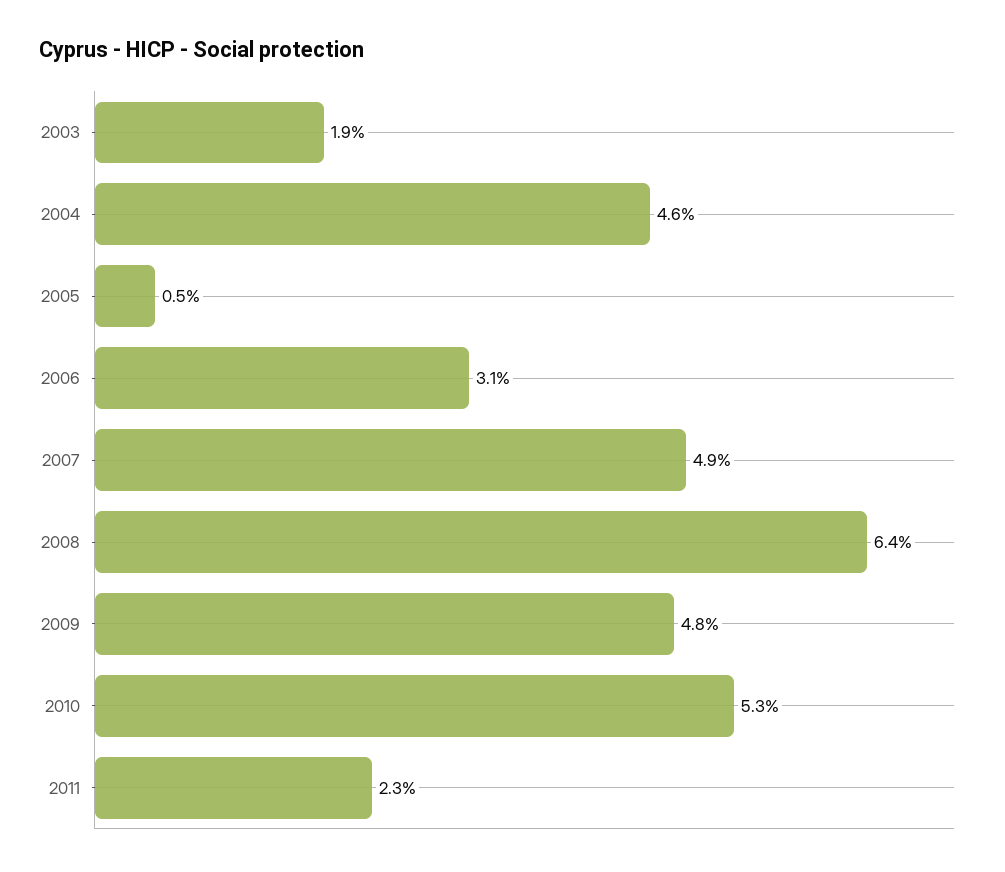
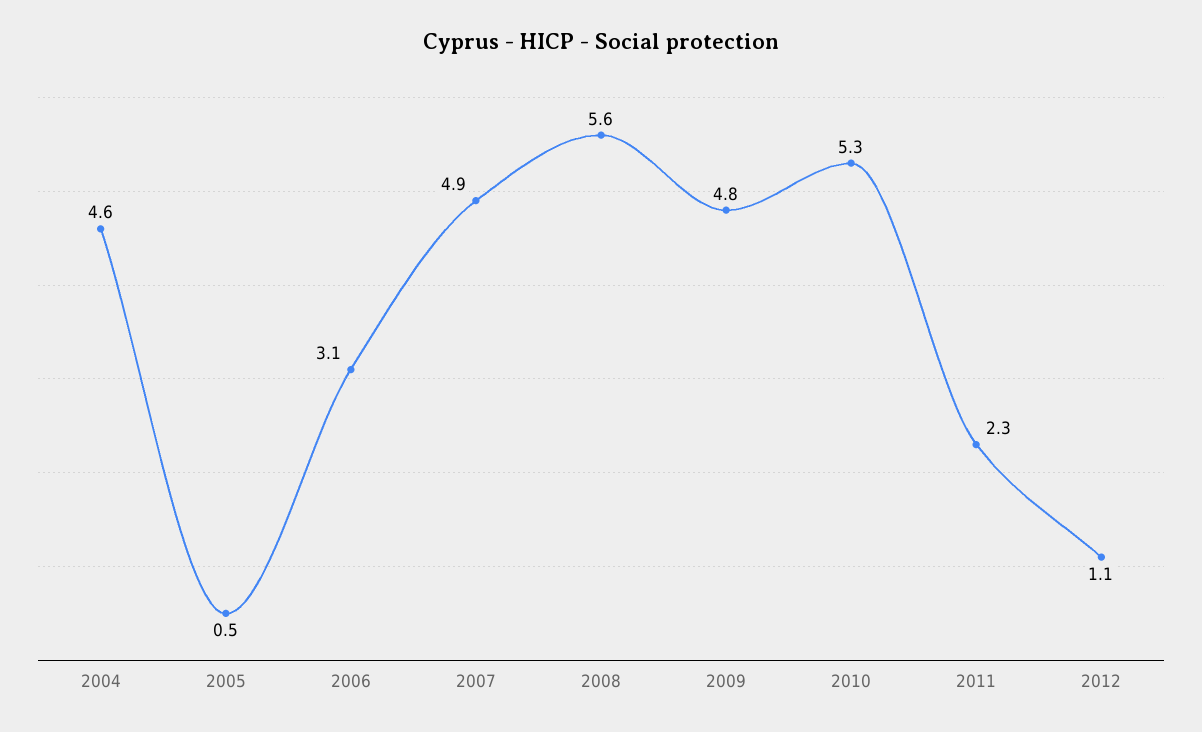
2003: 1.9 -> none
2008: 6.4 -> 5.6
2012: none -> 1.1

